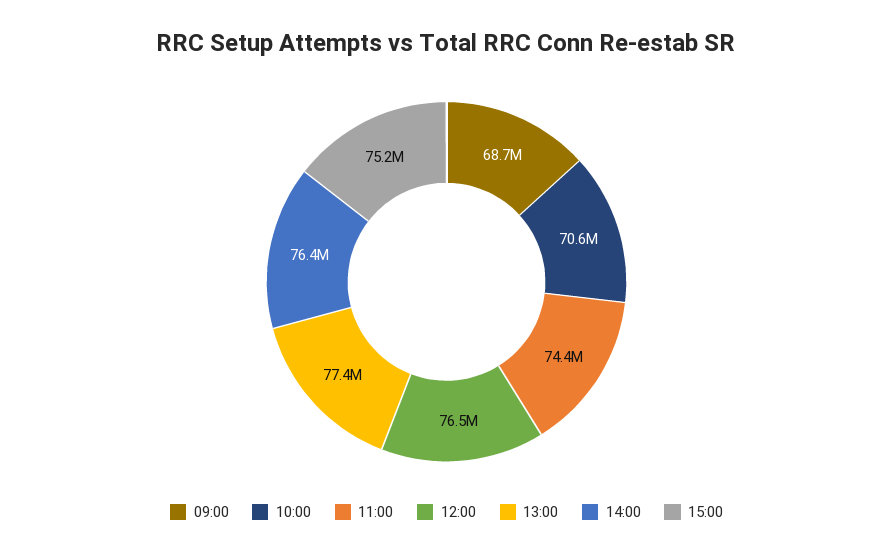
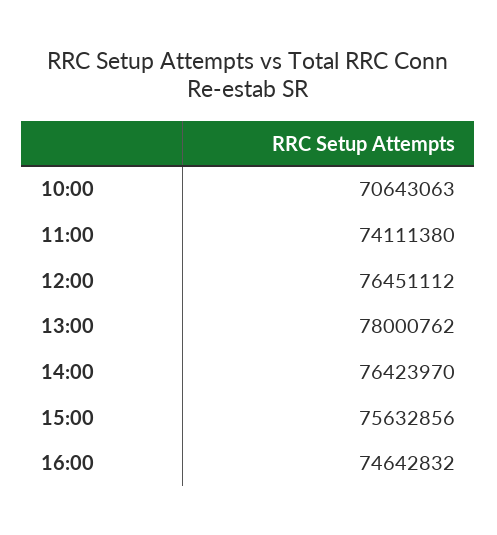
09:00: 68700000 -> none
11:00: 74400000 -> 74111380
13:00: 77400000 -> 78000762
15:00: 75200000 -> 75632856
16:00: none -> 74642832

